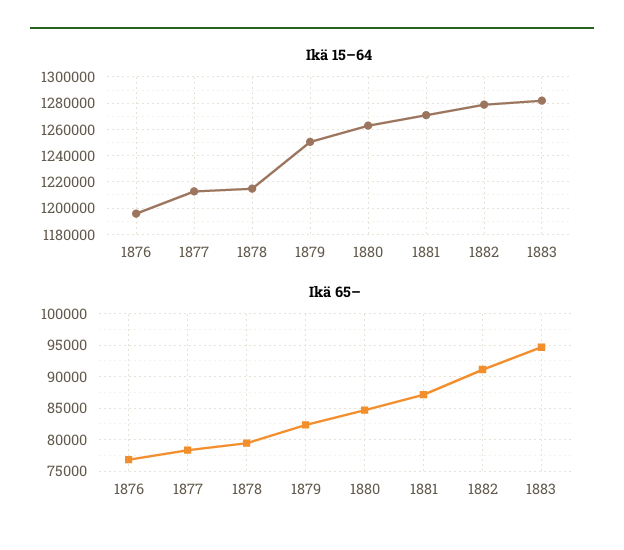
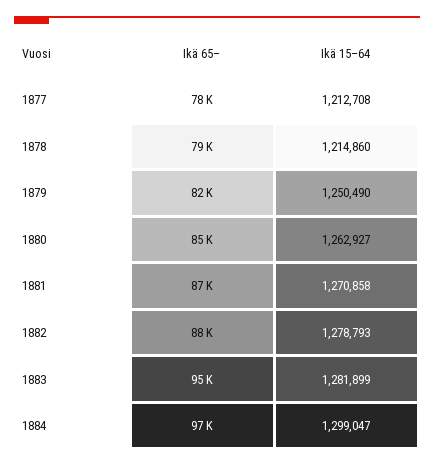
Ikä 15–64, 1876: 1195000 -> none
Ikä 65–, 1876: 77000 -> none
Ikä 65–, 1882: 91000 -> 88000
Ikä 65–, 1884: none -> 97000
Ikä 15–64, 1884: none -> 1299047

